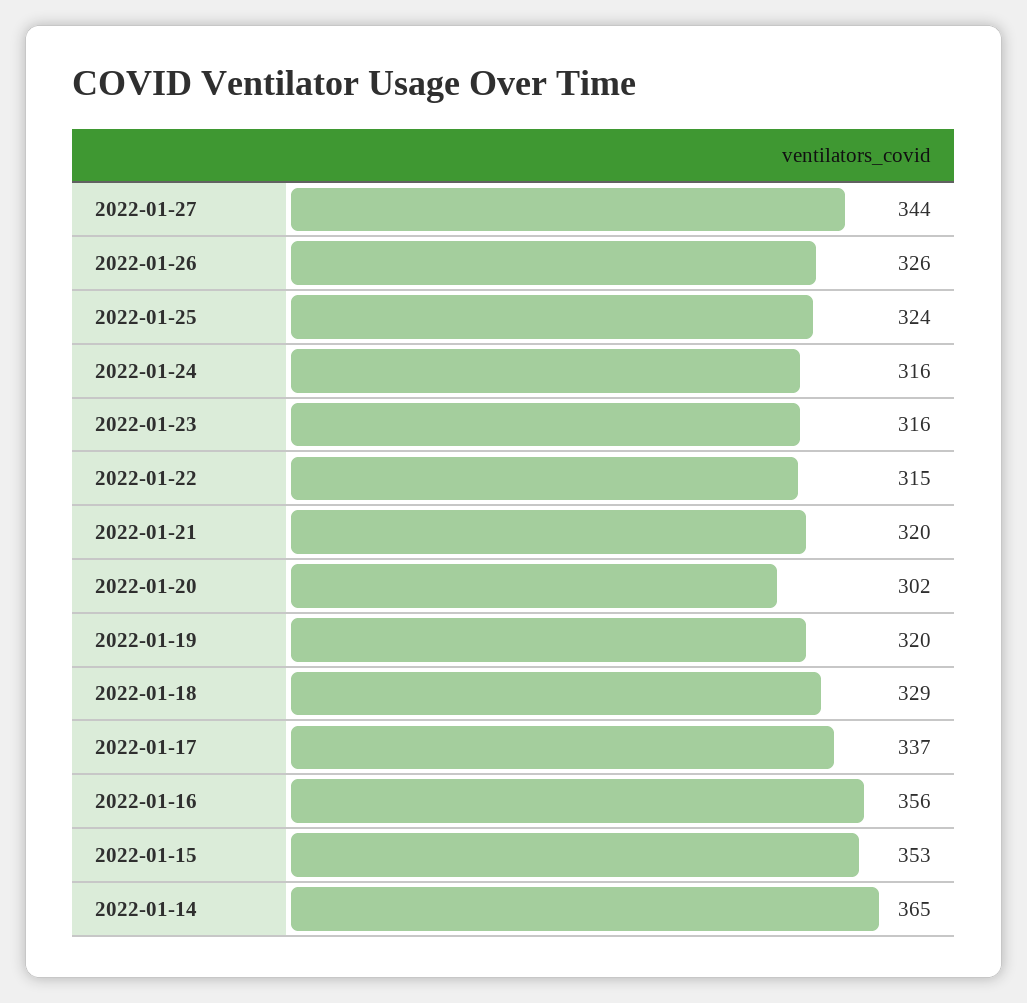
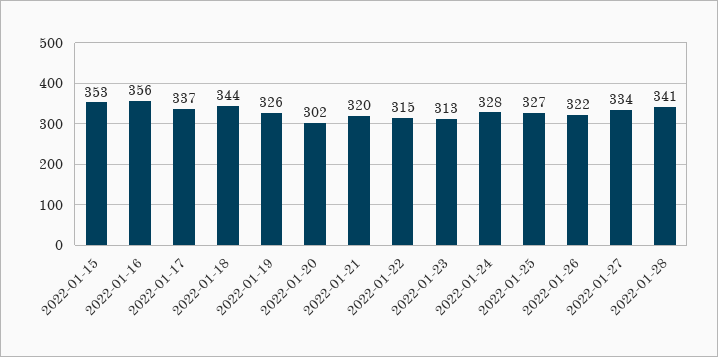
2022-01-27: 344 -> 334
2022-01-26: 326 -> 322
2022-01-25: 324 -> 327
2022-01-24: 316 -> 328
2022-01-23: 316 -> 313
2022-01-19: 320 -> 326
2022-01-18: 329 -> 344
2022-01-14: 365 -> none
2022-01-28: none -> 341

